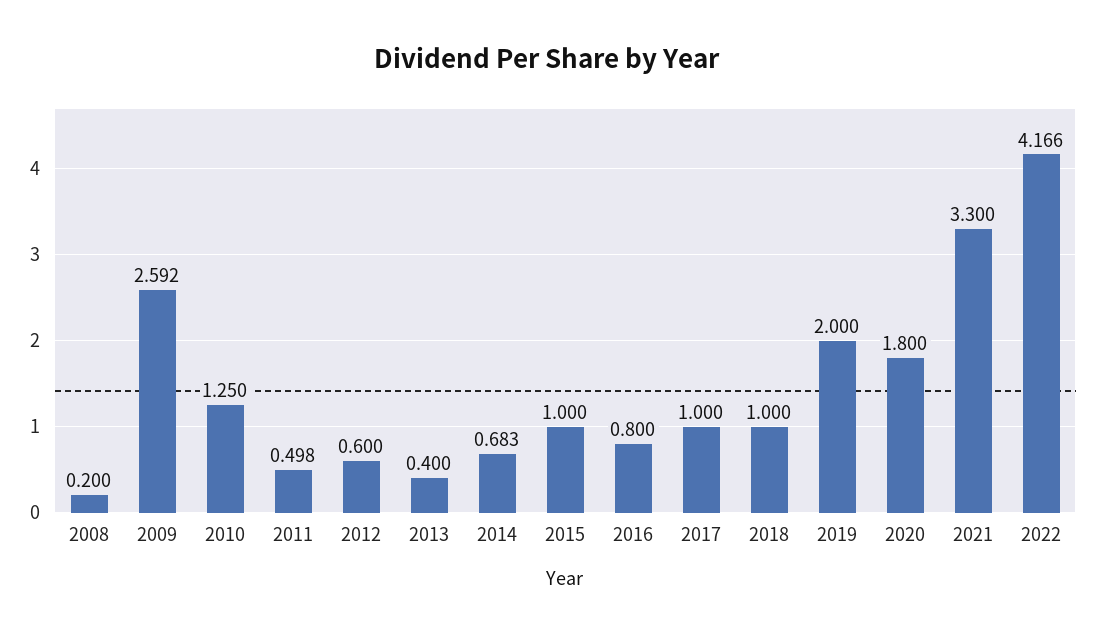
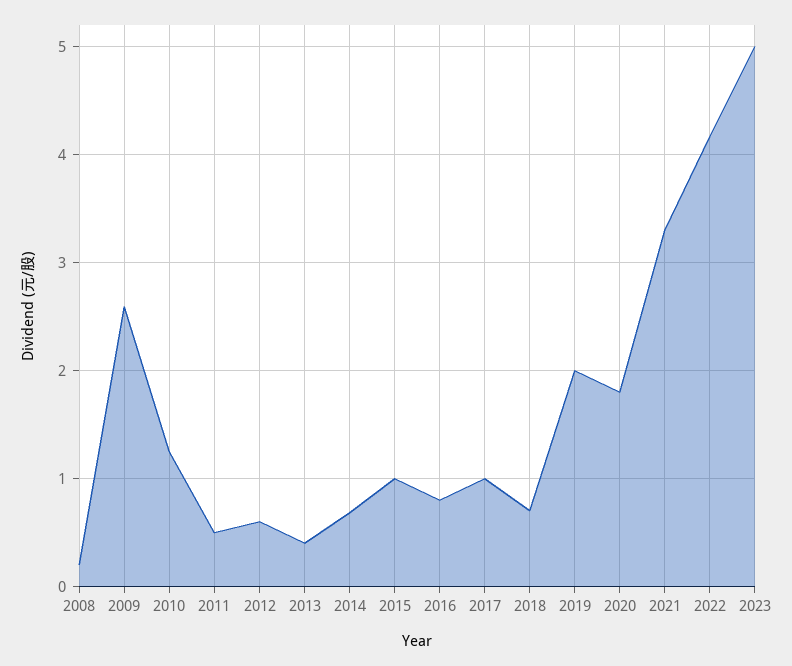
2018: 1 -> 0.7
2023: none -> 5

